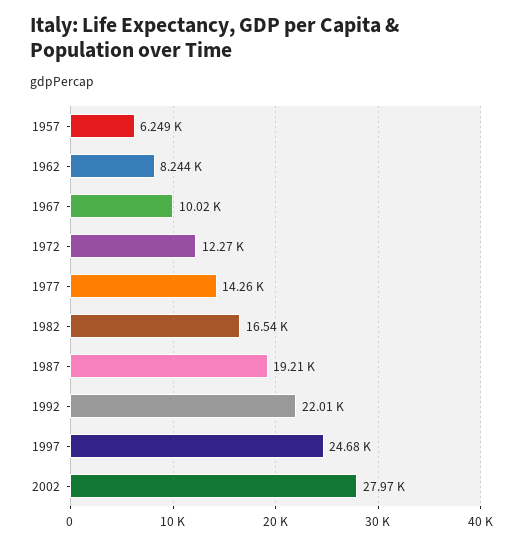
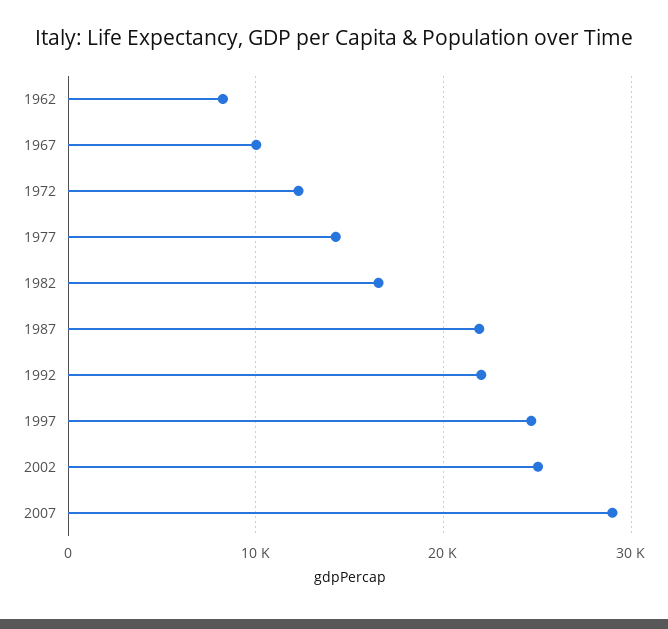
1957: 6249 -> none
1987: 19210 -> 22000
2002: 27970 -> 25000
2007: none -> 29000

